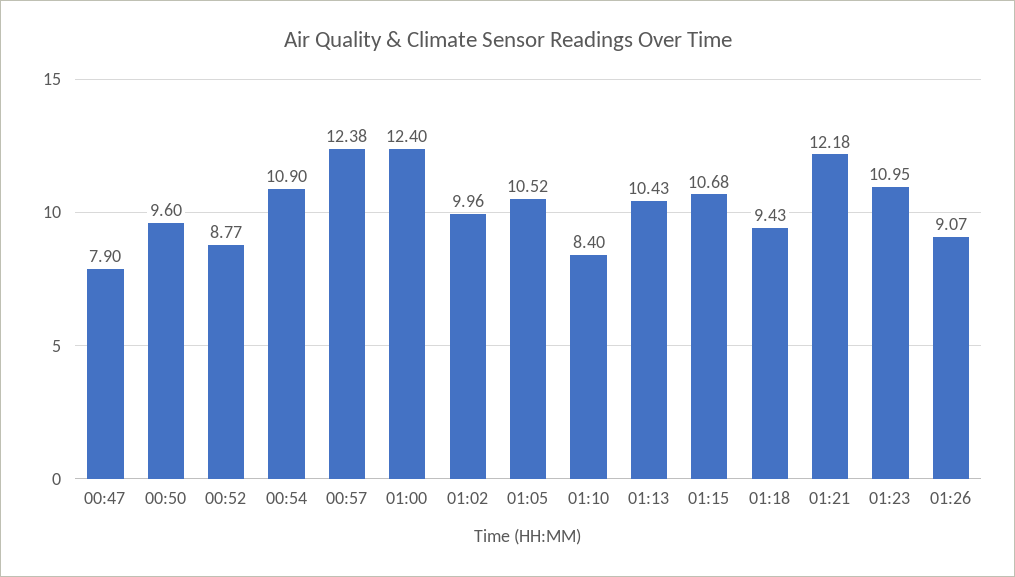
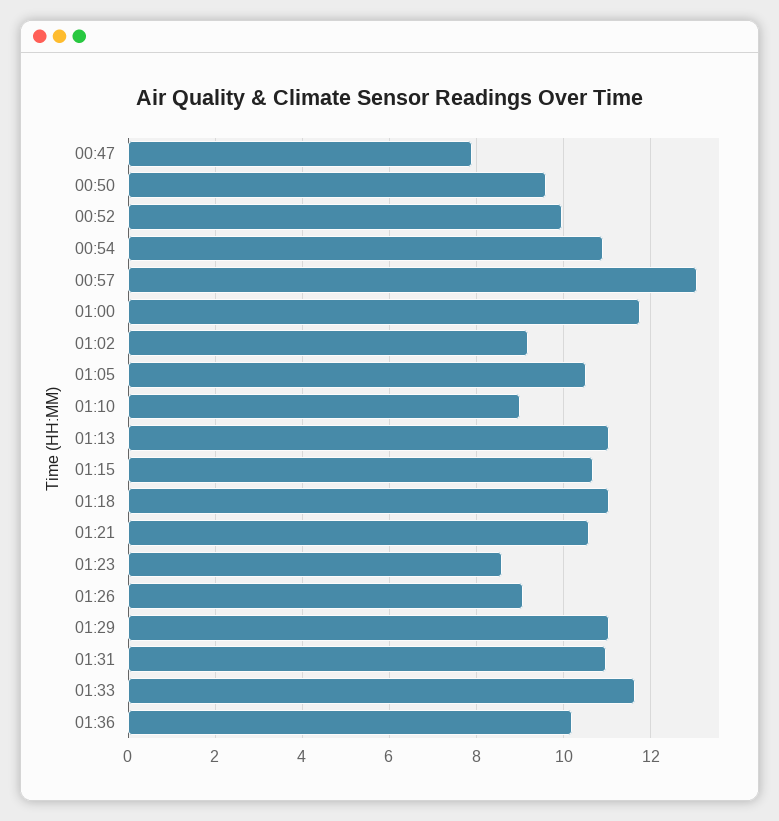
00:52: 8.77 -> 10
00:57: 12.38 -> 13
01:00: 12.4 -> 11.8
01:02: 9.96 -> 9.2
01:10: 8.4 -> 9
01:13: 10.43 -> 11
01:18: 9.43 -> 11
01:21: 12.18 -> 10.6
01:23: 10.95 -> 8.6
01:29: none -> 11
01:31: none -> 11
01:33: none -> 11.6
01:36: none -> 10.2

